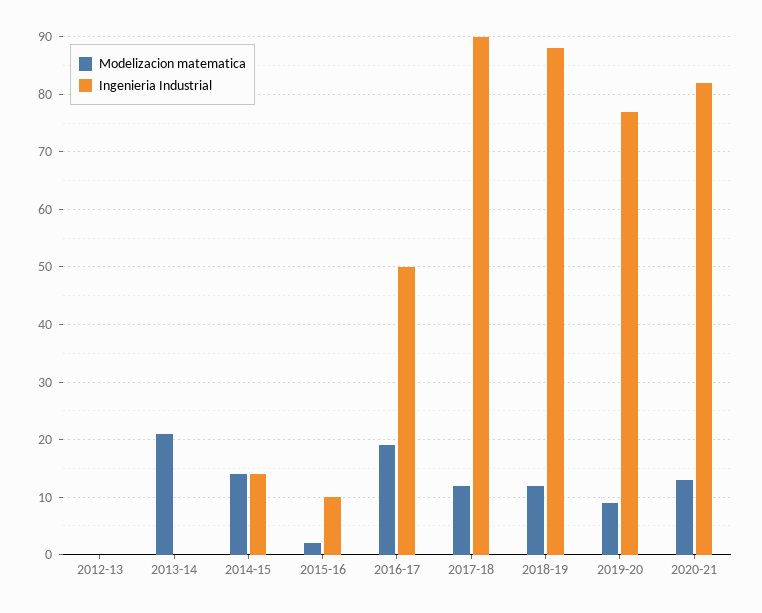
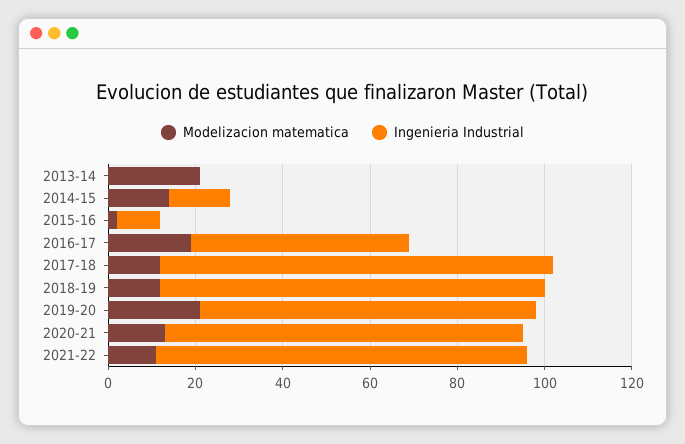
Modelizacion matematica, 2012-13: 0 -> none
Ingenieria Industrial, 2012-13: 0 -> none
Modelizacion matematica, 2019-20: 10 -> 20
Modelizacion matematica, 2021-22: none -> 10
Ingenieria Industrial, 2021-22: none -> 85

